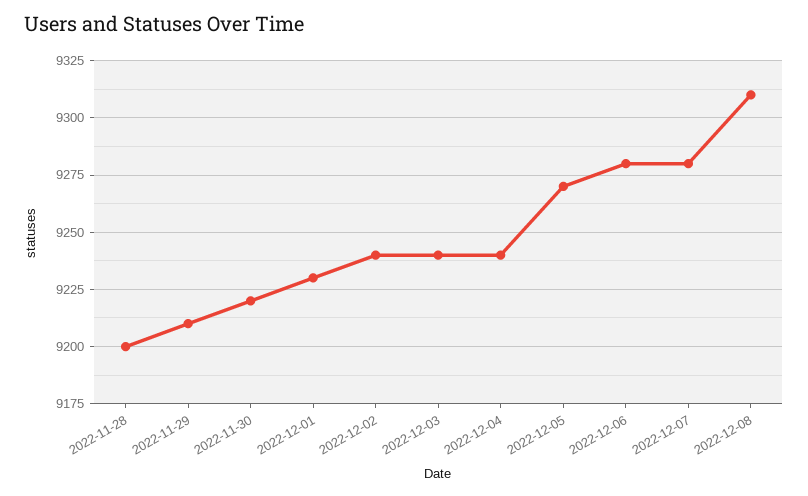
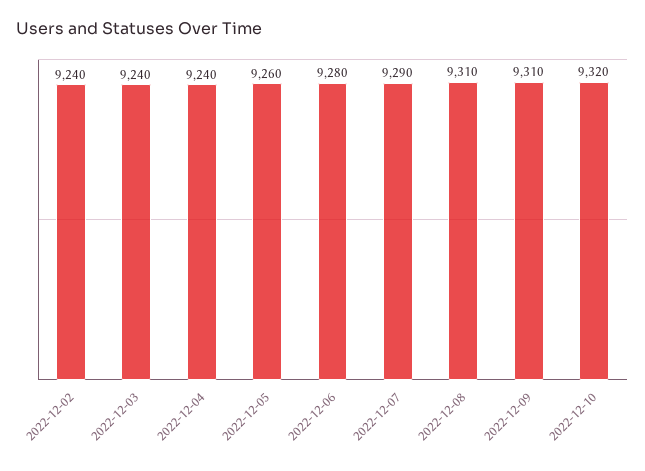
2022-11-28: 9200 -> none
2022-11-29: 9210 -> none
2022-11-30: 9220 -> none
2022-12-01: 9230 -> none
2022-12-05: 9270 -> 9260
2022-12-07: 9280 -> 9290
2022-12-09: none -> 9310
2022-12-10: none -> 9320

